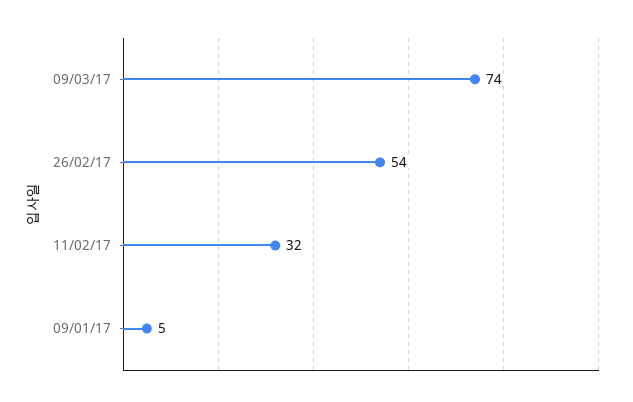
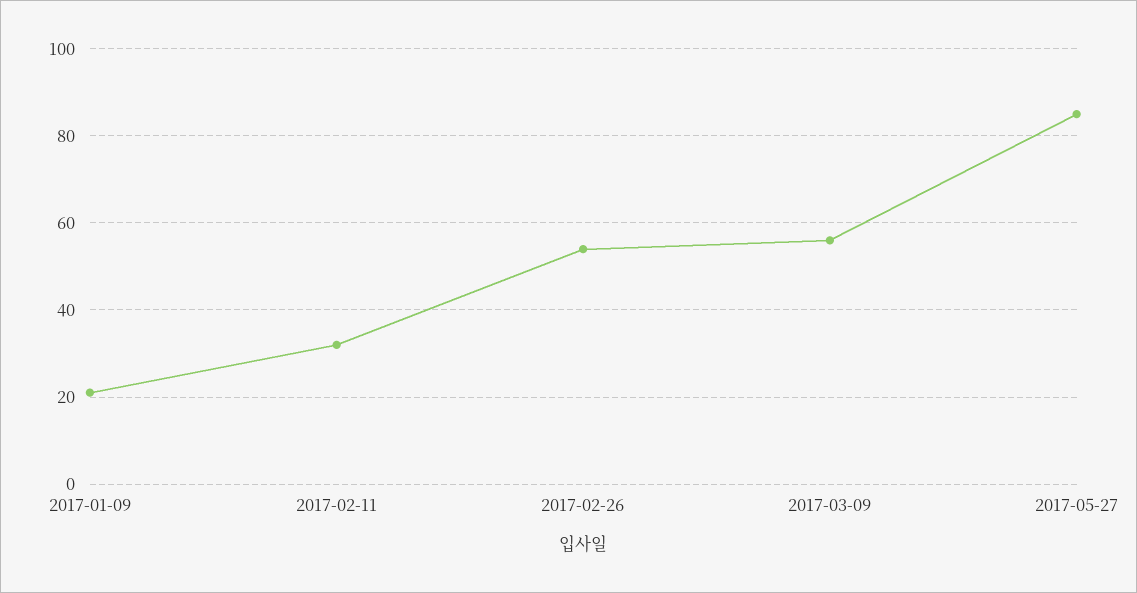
09/03/17: 74 -> 55
09/01/17: 5 -> 20
2017-05-27: none -> 85

